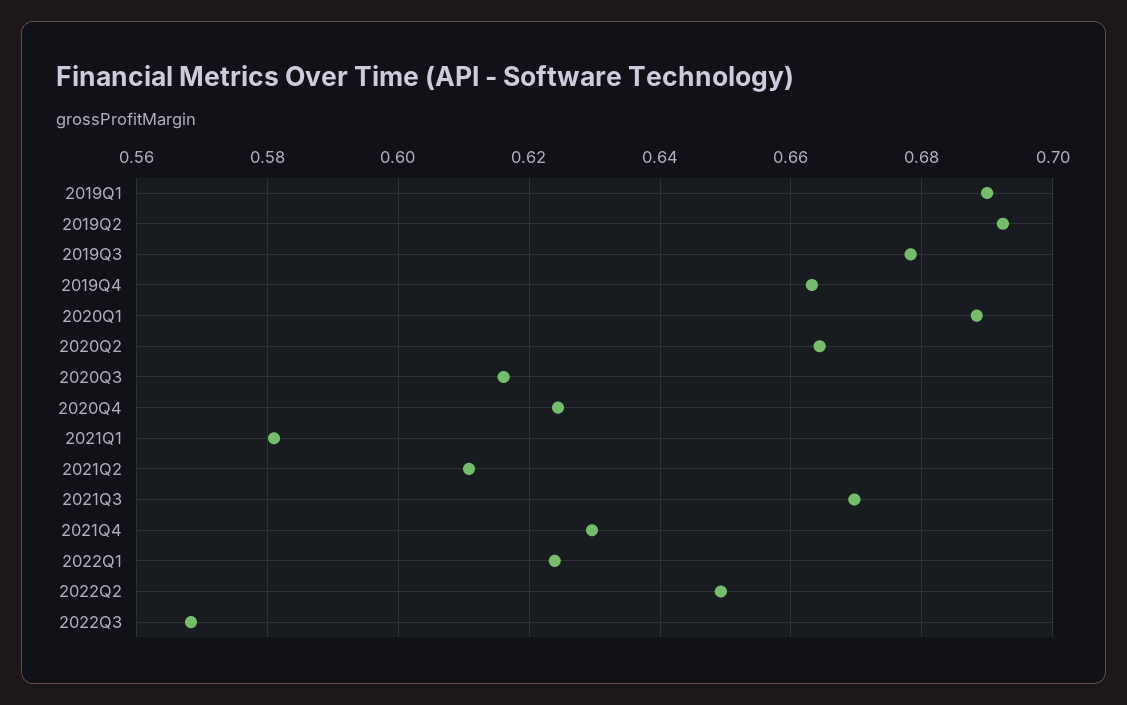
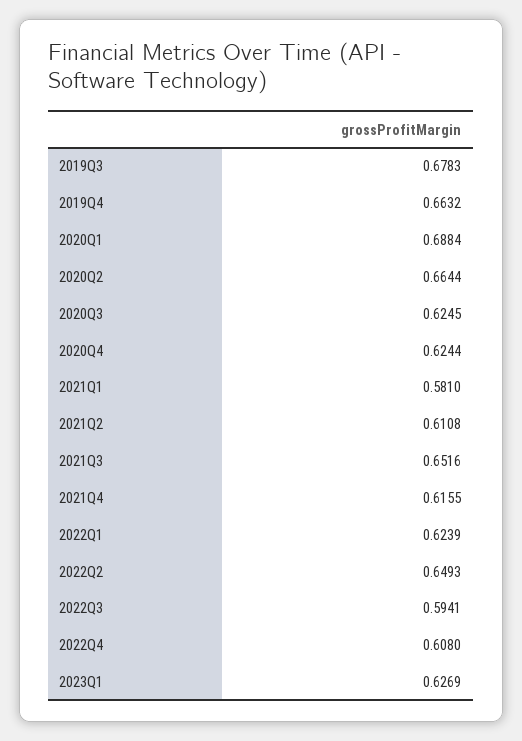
2019Q1: 0.69 -> none
2019Q2: 0.692 -> none
2020Q3: 0.616 -> 0.6245
2021Q3: 0.67 -> 0.6516
2021Q4: 0.63 -> 0.6155
2022Q3: 0.568 -> 0.5941
2022Q4: none -> 0.608
2023Q1: none -> 0.6269

